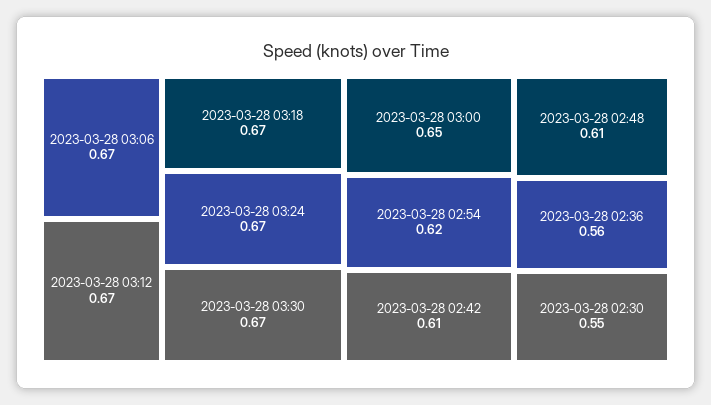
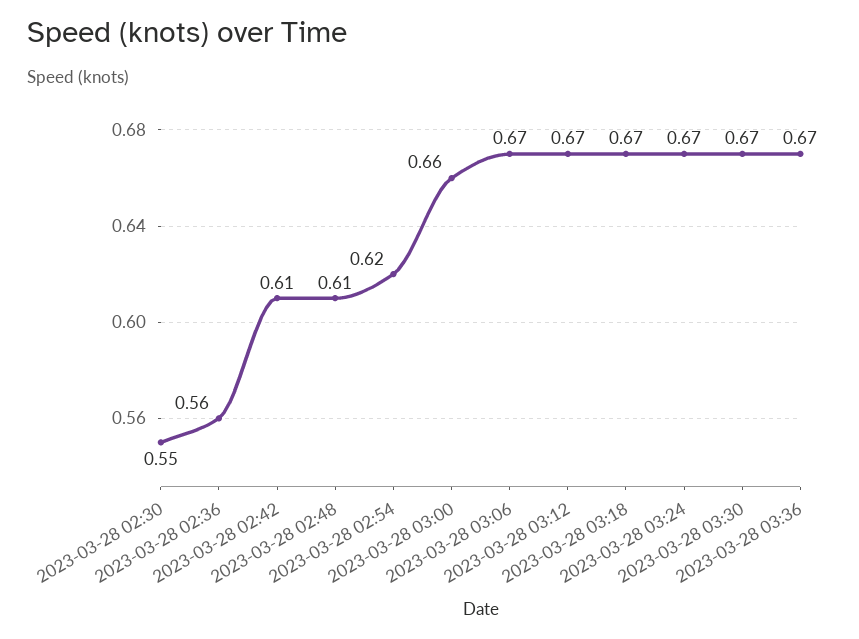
2023-03-28 03:00: 0.65 -> 0.66
2023-03-28 03:36: none -> 0.67

